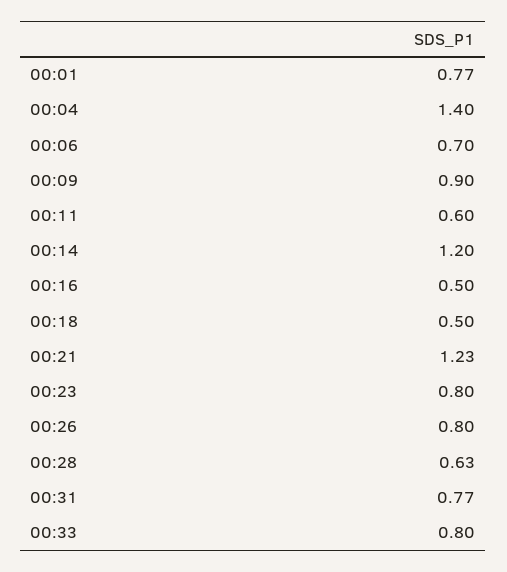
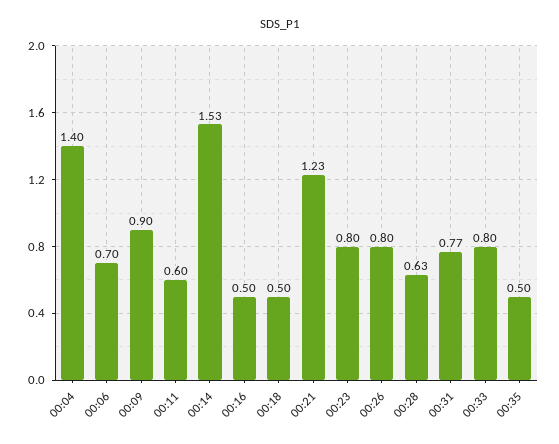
00:01: 0.77 -> none
00:14: 1.2 -> 1.53
00:35: none -> 0.5

